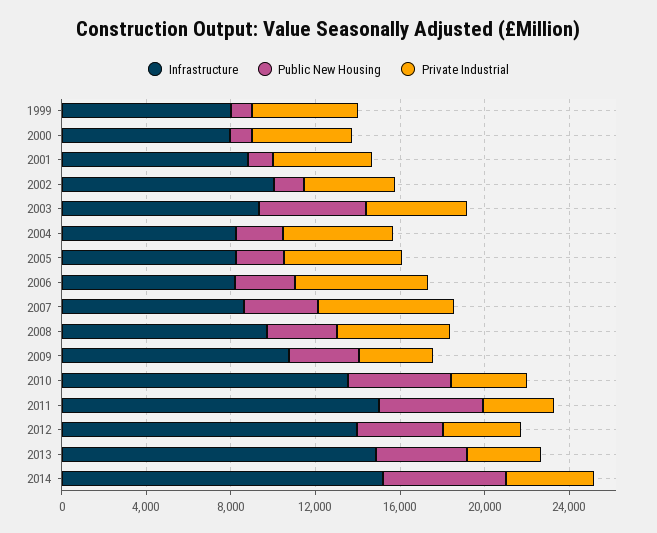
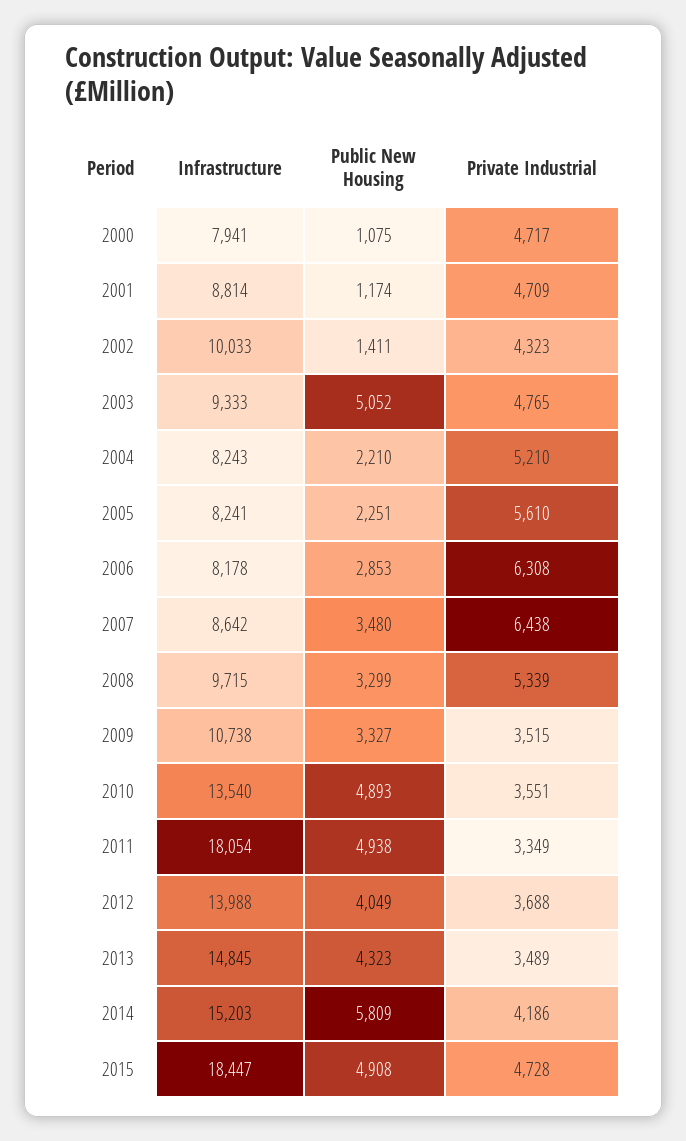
Infrastructure, 1999: 8000 -> none
Public New Housing, 1999: 1000 -> none
Private Industrial, 1999: 5000 -> none
Infrastructure, 2011: 15000 -> 18054
Infrastructure, 2015: none -> 18447
Public New Housing, 2015: none -> 4908
Private Industrial, 2015: none -> 4728

